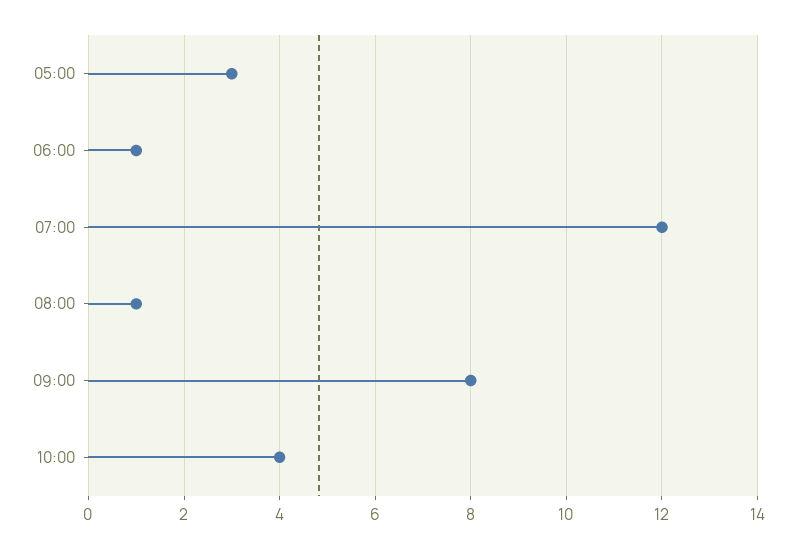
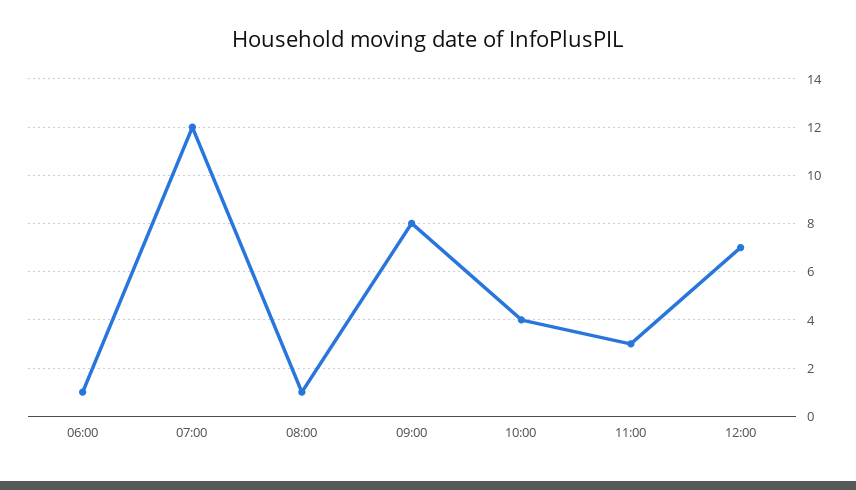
05:00: 3 -> none
11:00: none -> 3
12:00: none -> 7

